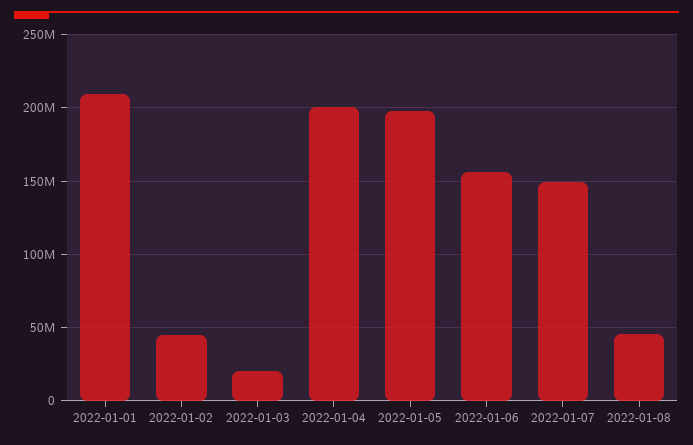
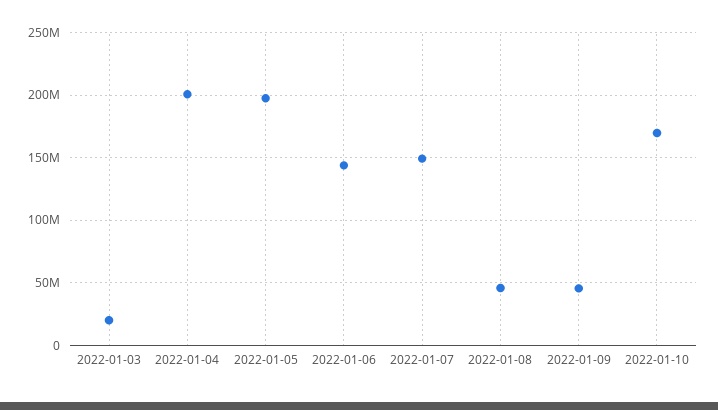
2022-01-01: 210000000 -> none
2022-01-02: 45000000 -> none
2022-01-06: 155000000 -> 145000000
2022-01-09: none -> 45000000
2022-01-10: none -> 170000000

